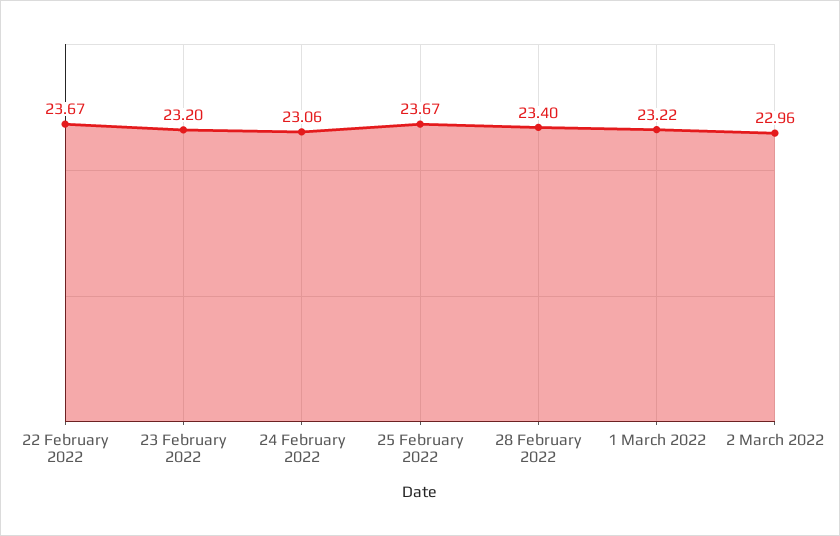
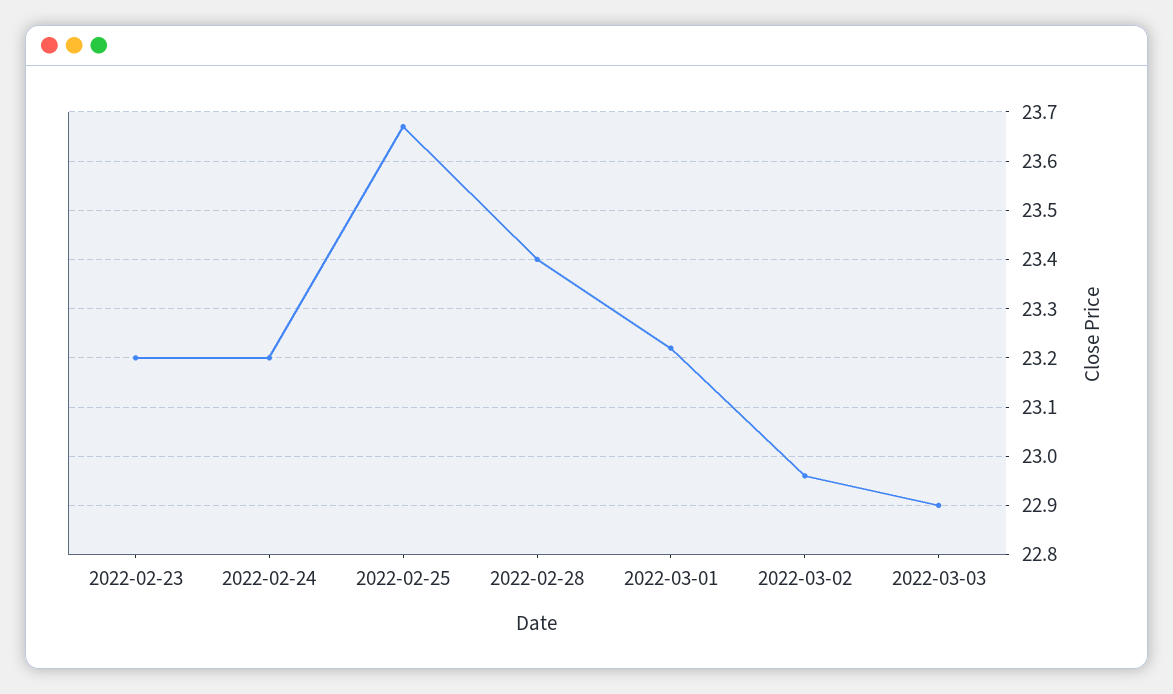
22 February 2022: 23.67 -> none
24 February 2022: 23.06 -> 23.2
2022-03-03: none -> 22.9

